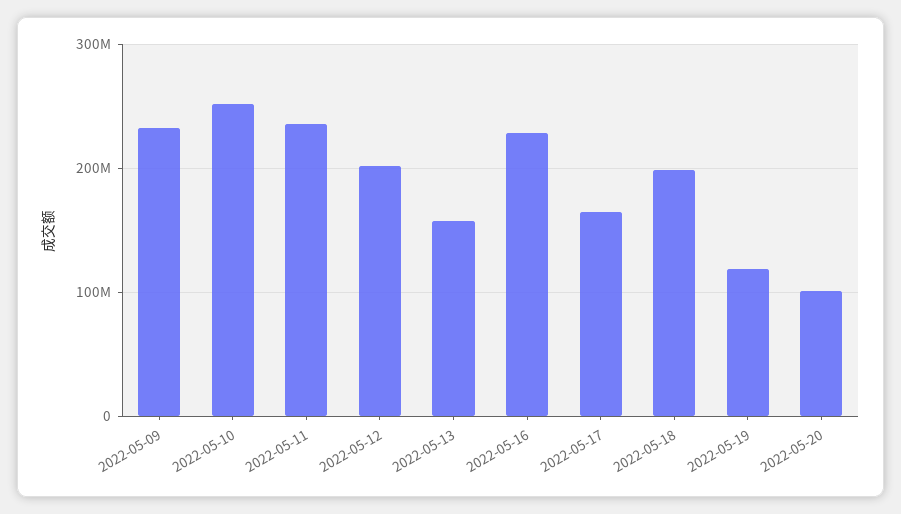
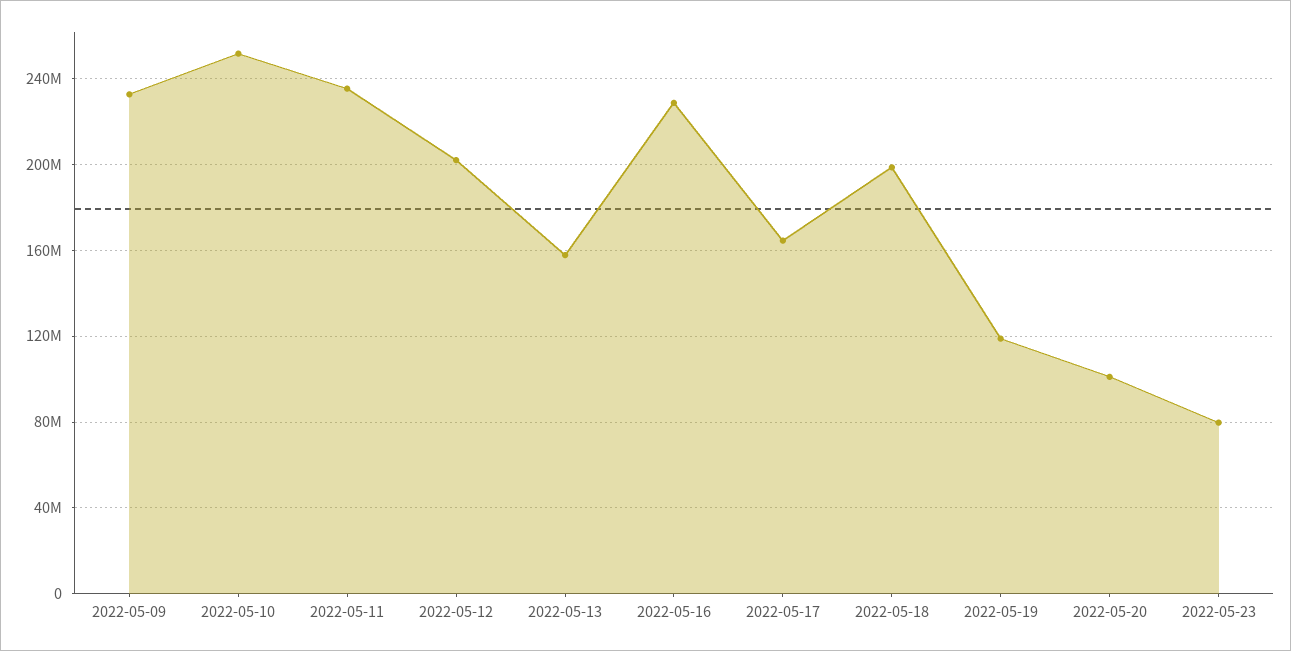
2022-05-23: none -> 80000000

